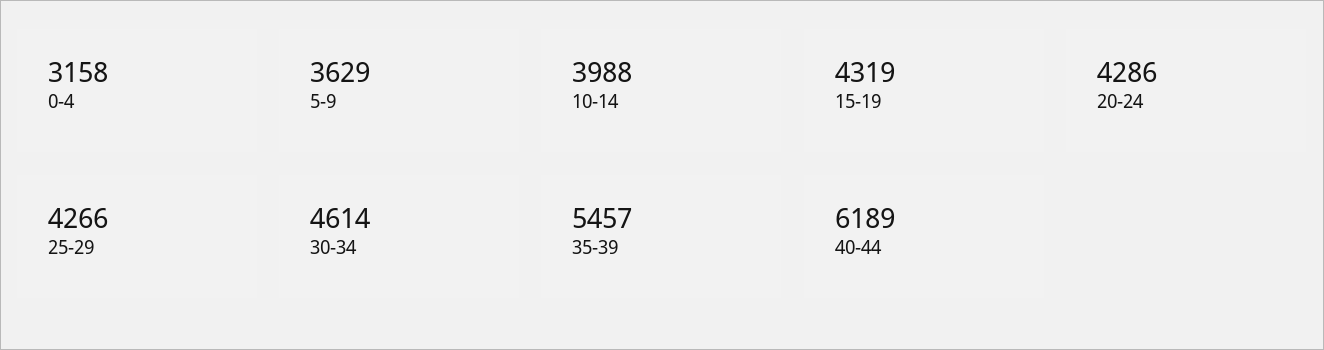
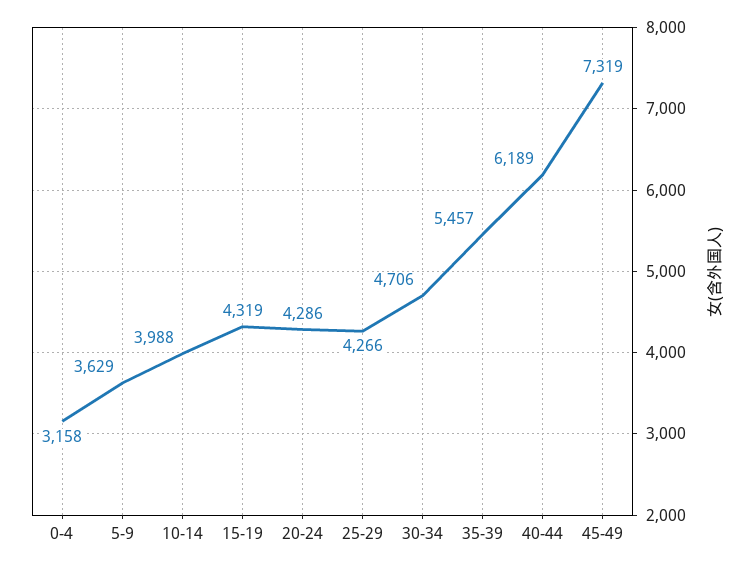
30-34: 4614 -> 4706
45-49: none -> 7319

